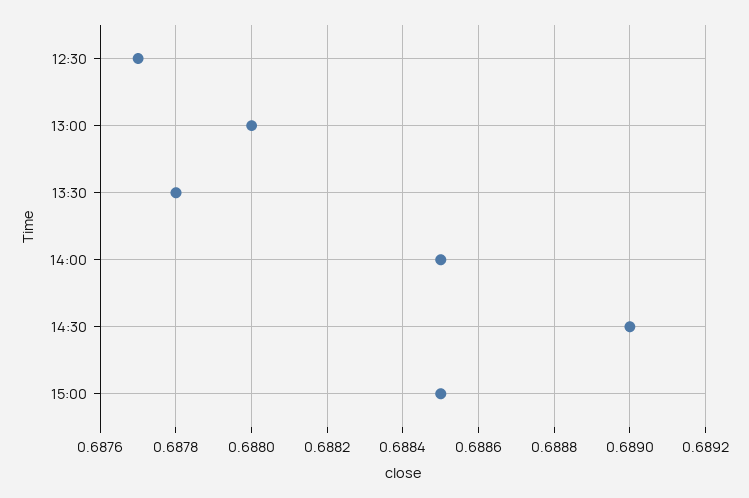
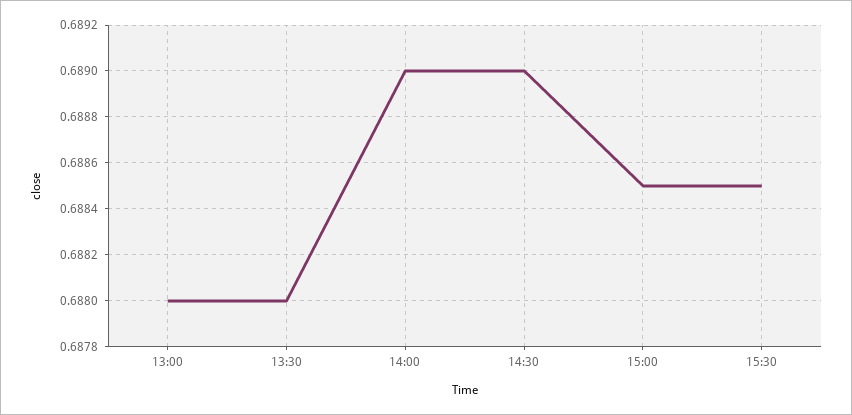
12:30: 0.6877 -> none
13:30: 0.6878 -> 0.688
14:00: 0.6885 -> 0.689
15:30: none -> 0.6885

